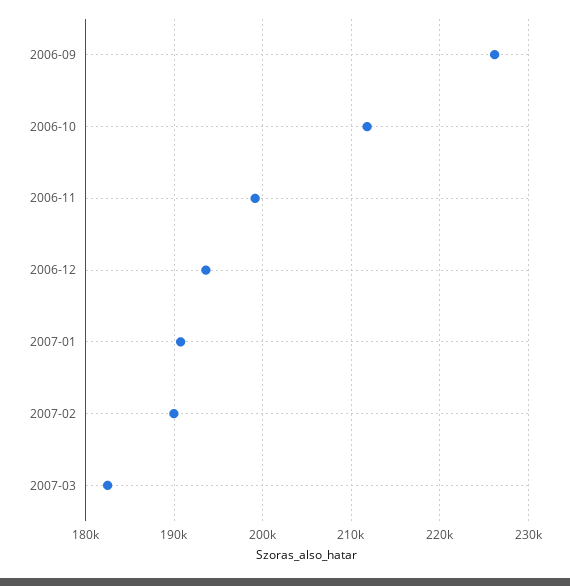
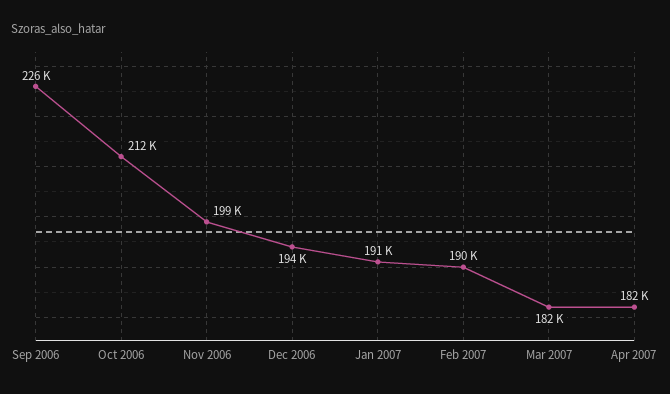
Apr 2007: none -> 182000

